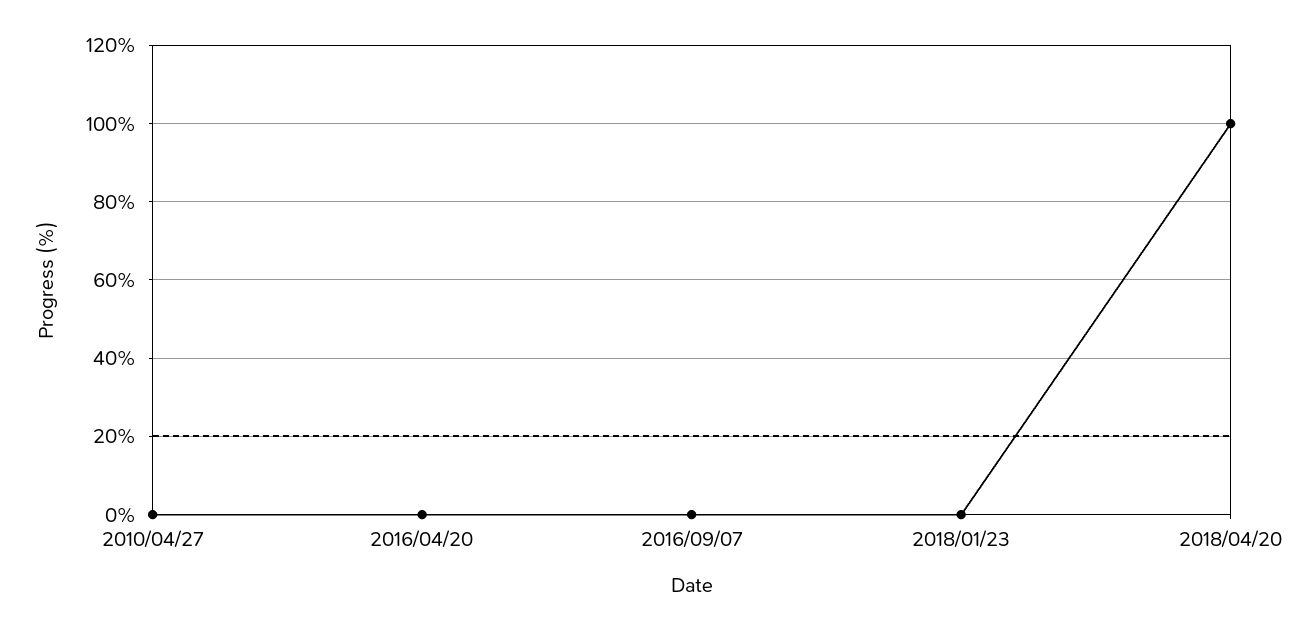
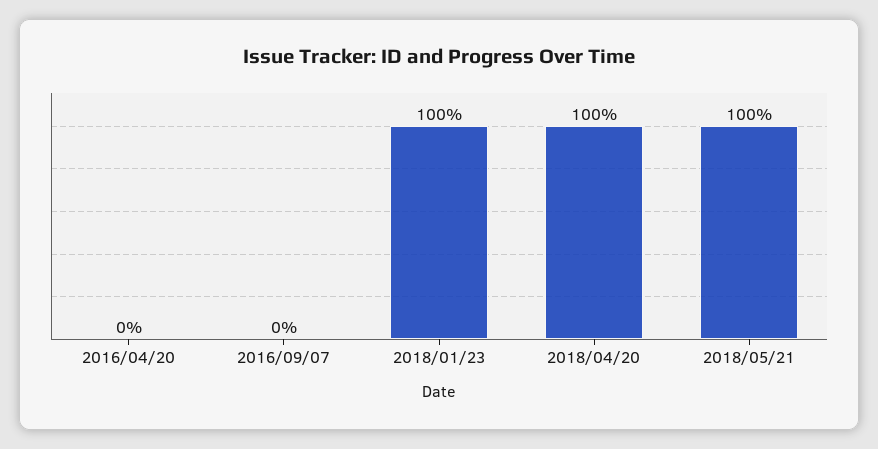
2010/04/27: 0 -> none
2018/01/23: 0 -> 100
2018/05/21: none -> 100

